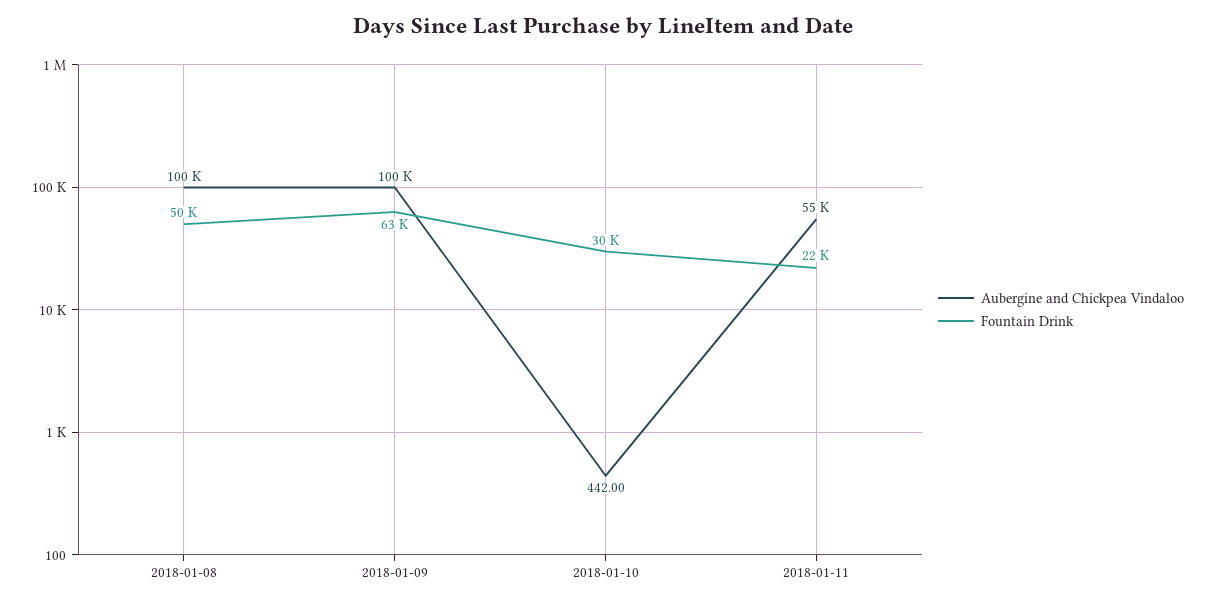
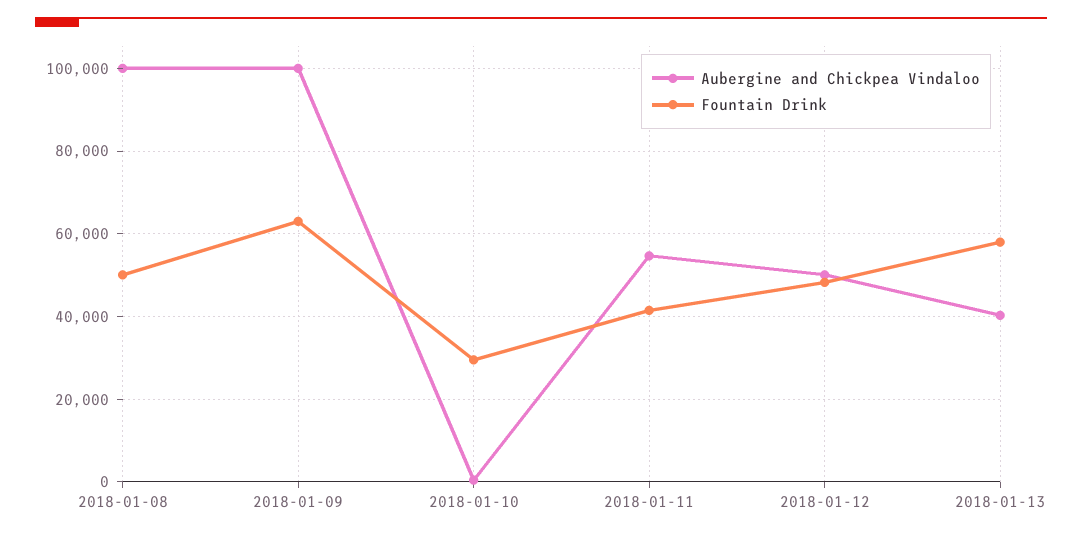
Fountain Drink, 2018-01-11: 22000 -> 42000
Aubergine and Chickpea Vindaloo, 2018-01-12: none -> 50000
Fountain Drink, 2018-01-12: none -> 48000
Aubergine and Chickpea Vindaloo, 2018-01-13: none -> 40000
Fountain Drink, 2018-01-13: none -> 58000

